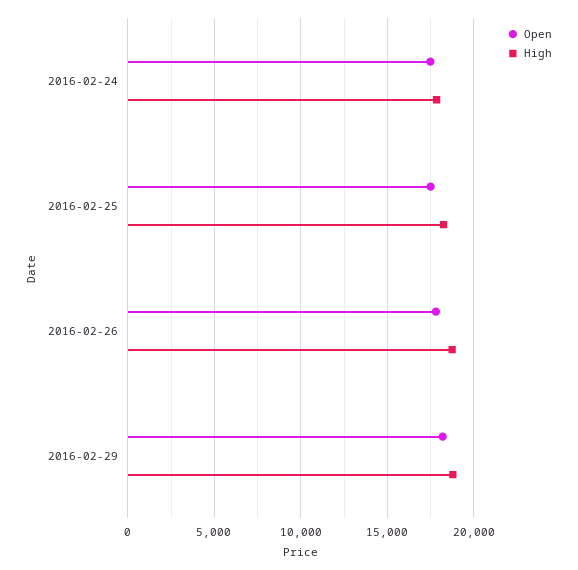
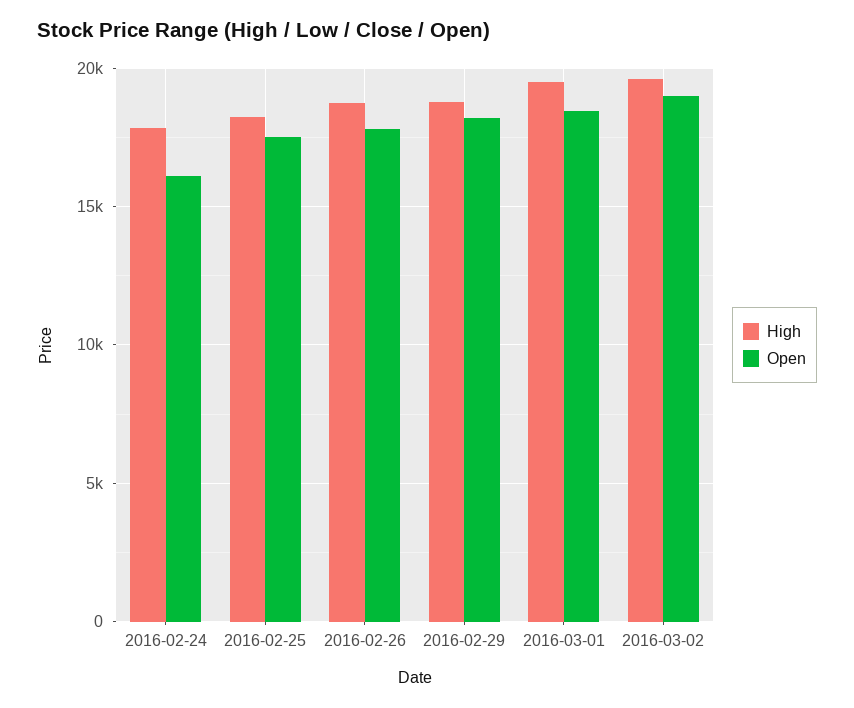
Open, 2016-02-24: 17500 -> 16000
High, 2016-03-01: none -> 19500
Open, 2016-03-01: none -> 18500
High, 2016-03-02: none -> 19500
Open, 2016-03-02: none -> 19000

